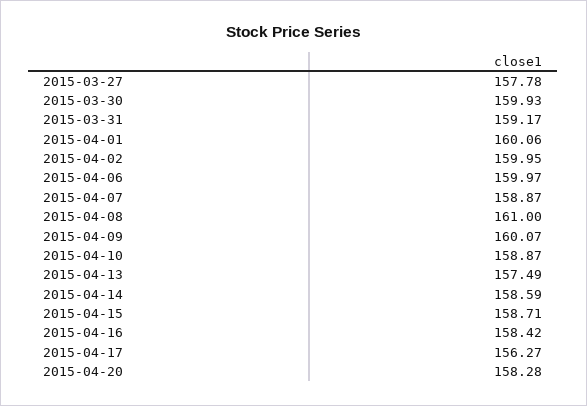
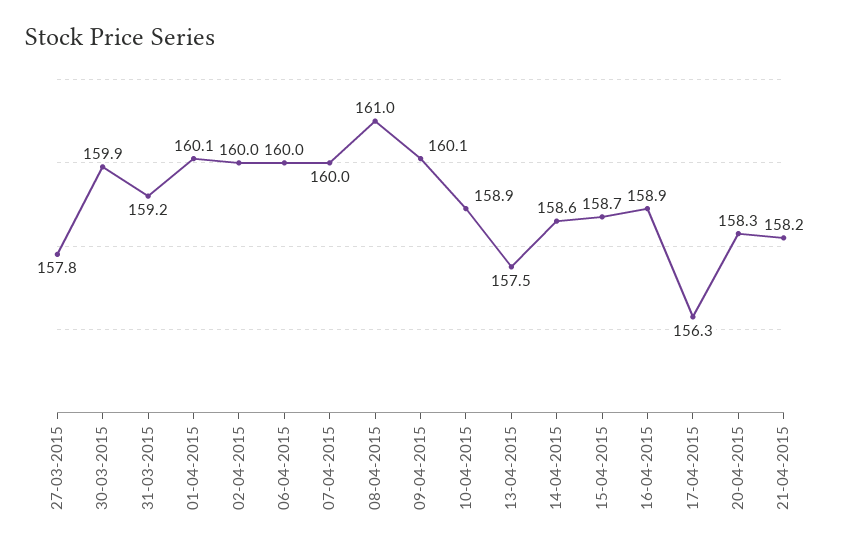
2015-04-07: 158.87 -> 160
2015-04-16: 158.42 -> 158.9
21-04-2015: none -> 158.2

